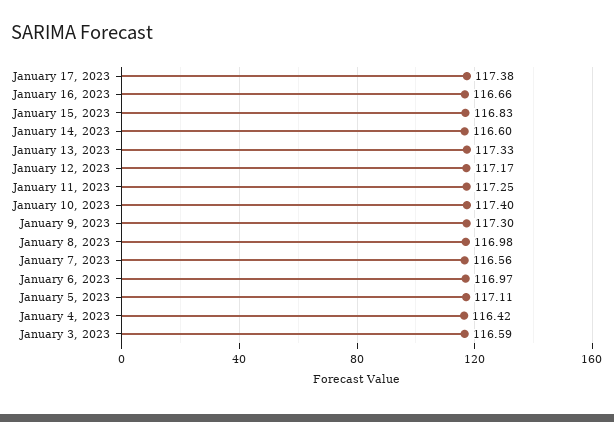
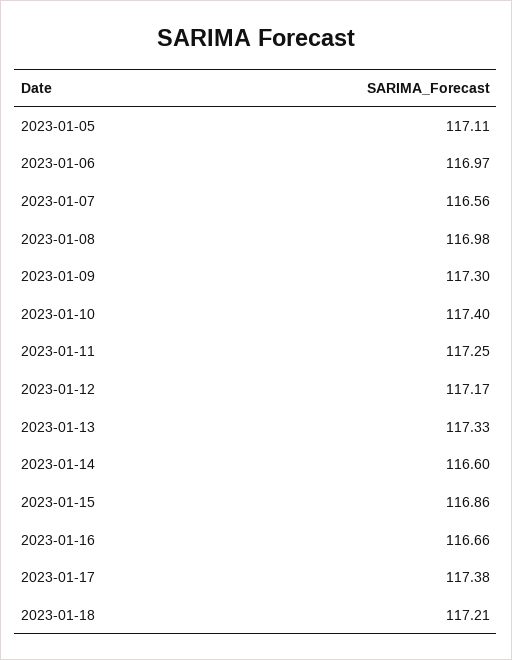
January 15, 2023: 116.83 -> 116.86
January 4, 2023: 116.42 -> none
January 3, 2023: 116.59 -> none
2023-01-18: none -> 117.21

